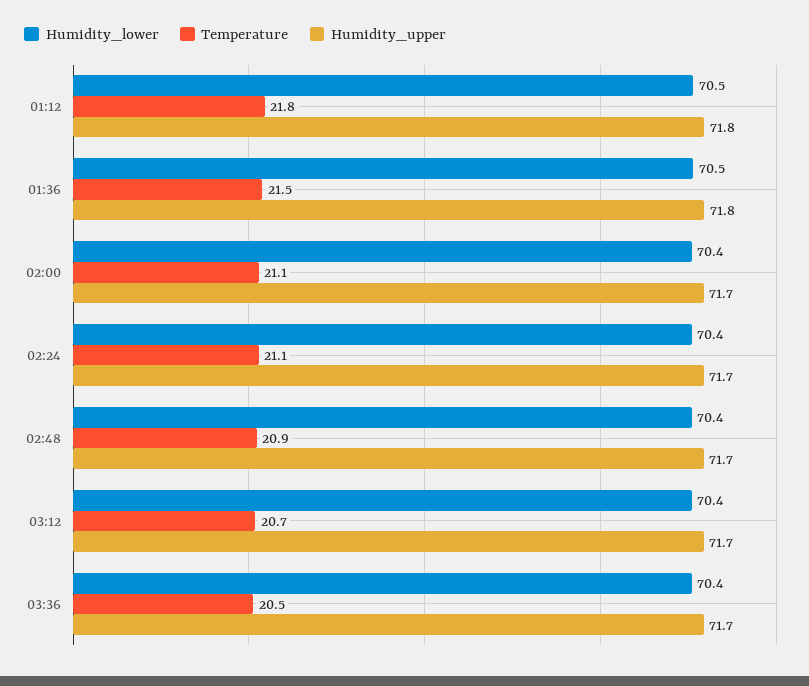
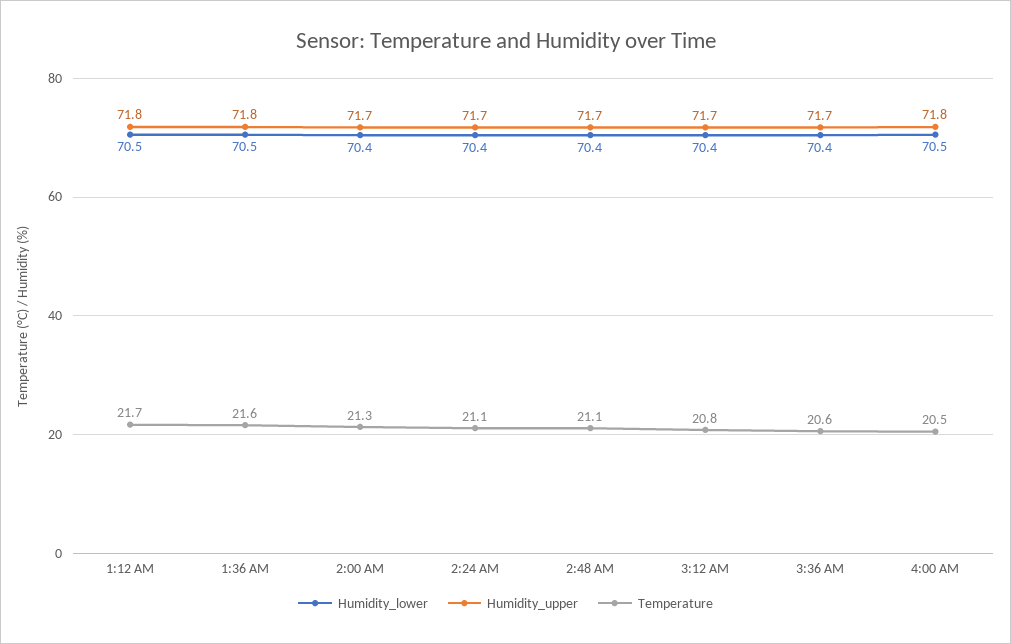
Temperature, 01:12: 21.8 -> 21.7
Temperature, 01:36: 21.5 -> 21.6
Temperature, 02:00: 21.1 -> 21.3
Temperature, 02:48: 20.9 -> 21.1
Temperature, 03:12: 20.7 -> 20.8
Temperature, 03:36: 20.5 -> 20.6
Humidity_lower, 4:00 AM: none -> 70.5
Humidity_upper, 4:00 AM: none -> 71.8
Temperature, 4:00 AM: none -> 20.5

